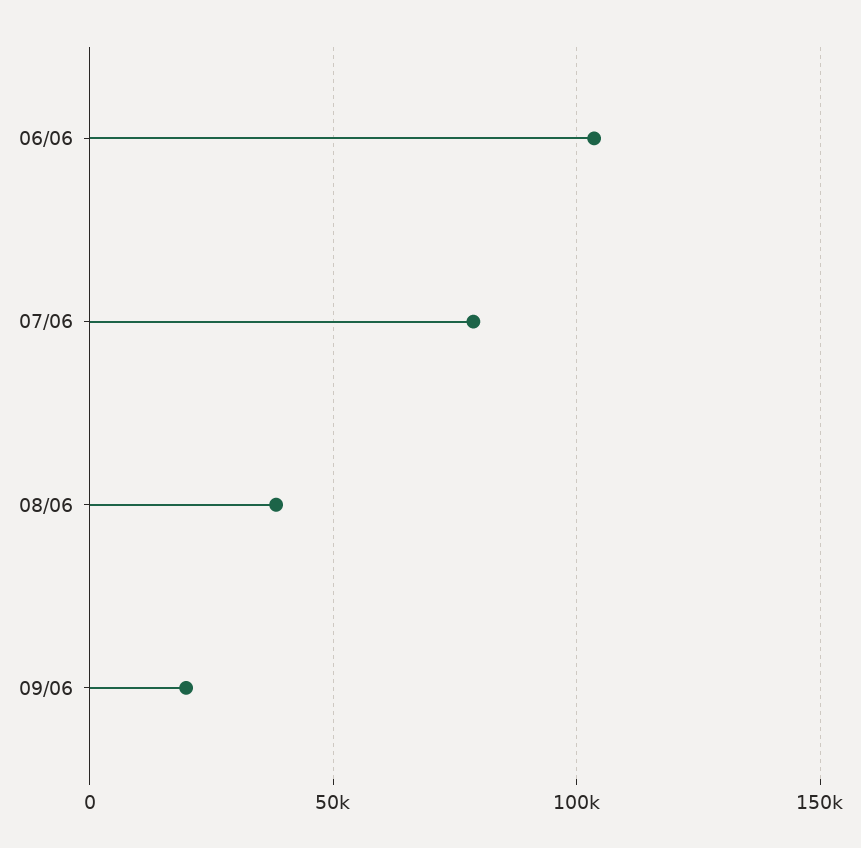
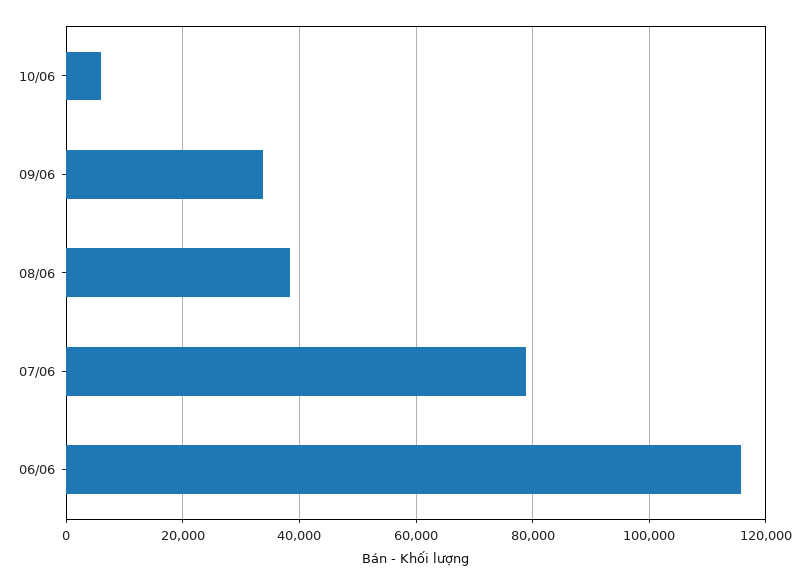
06/06: 105000 -> 116000
09/06: 20000 -> 34000
10/06: none -> 6000

